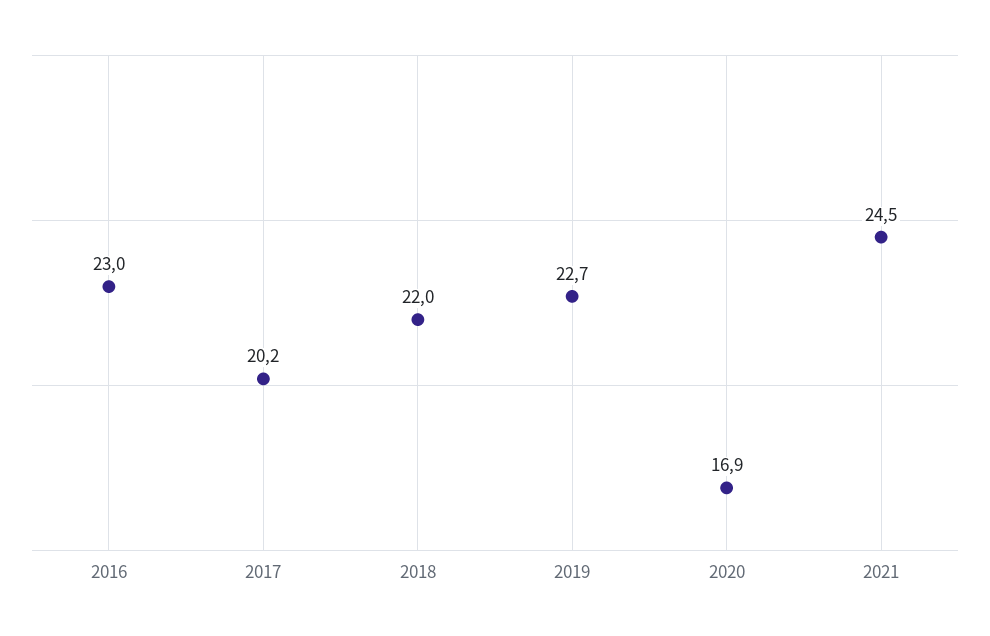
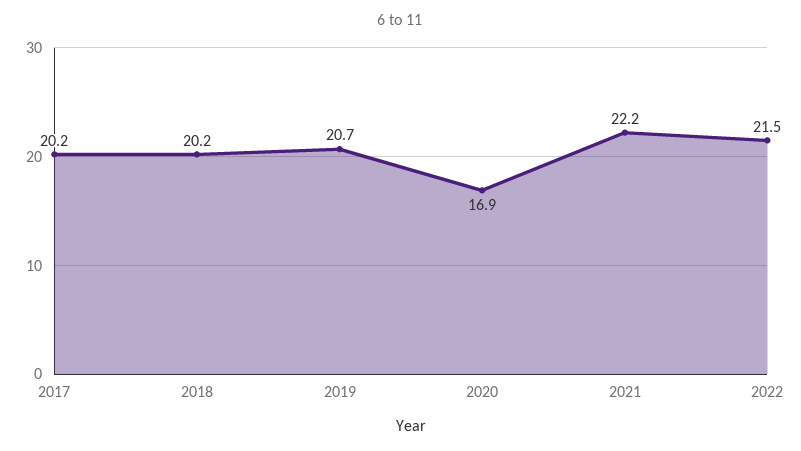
2016: 23 -> none
2018: 22 -> 20.2
2019: 22.7 -> 20.7
2021: 24.5 -> 22.2
2022: none -> 21.5

